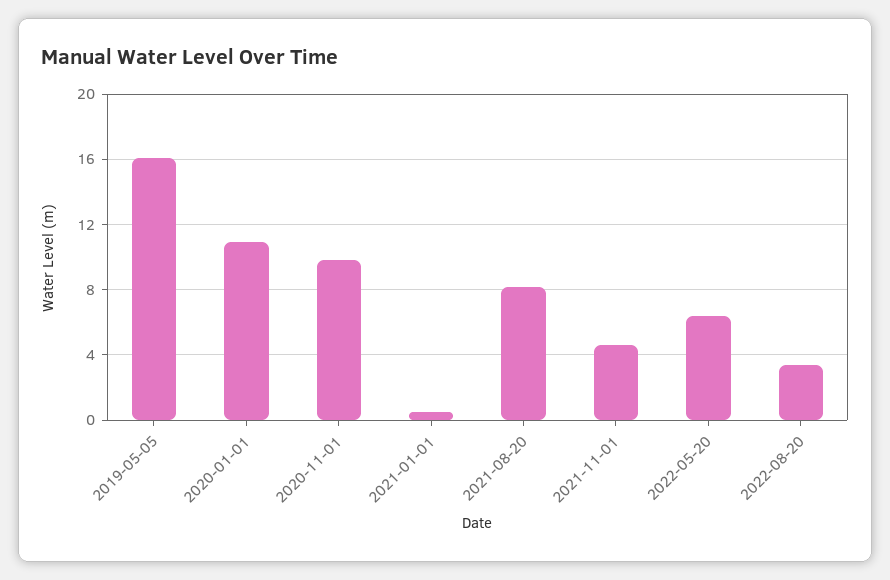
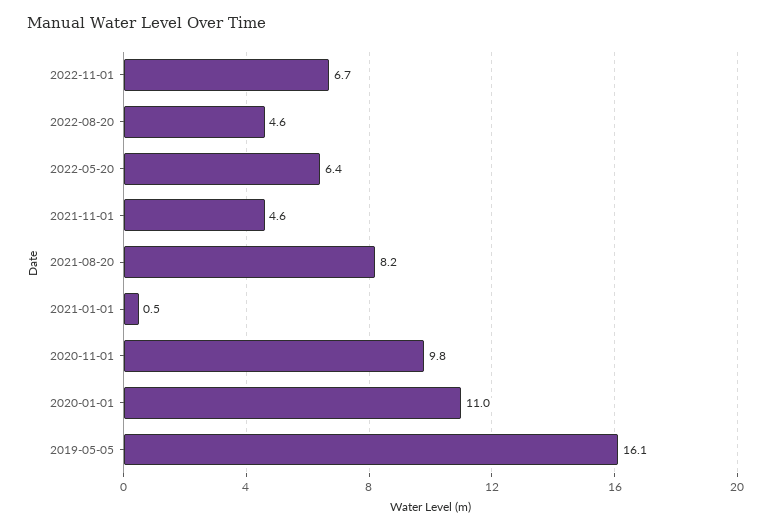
2022-08-20: 3.5 -> 4.6
2022-11-01: none -> 6.7

